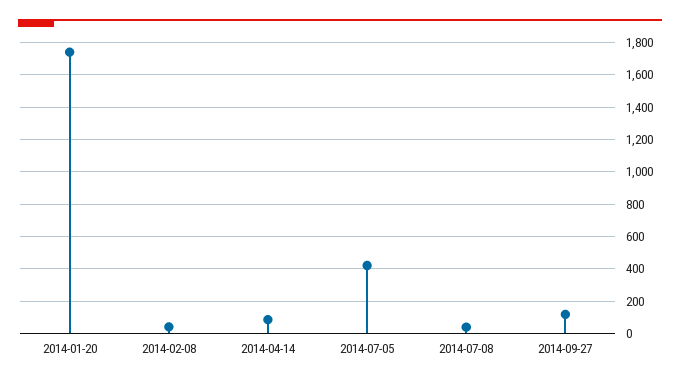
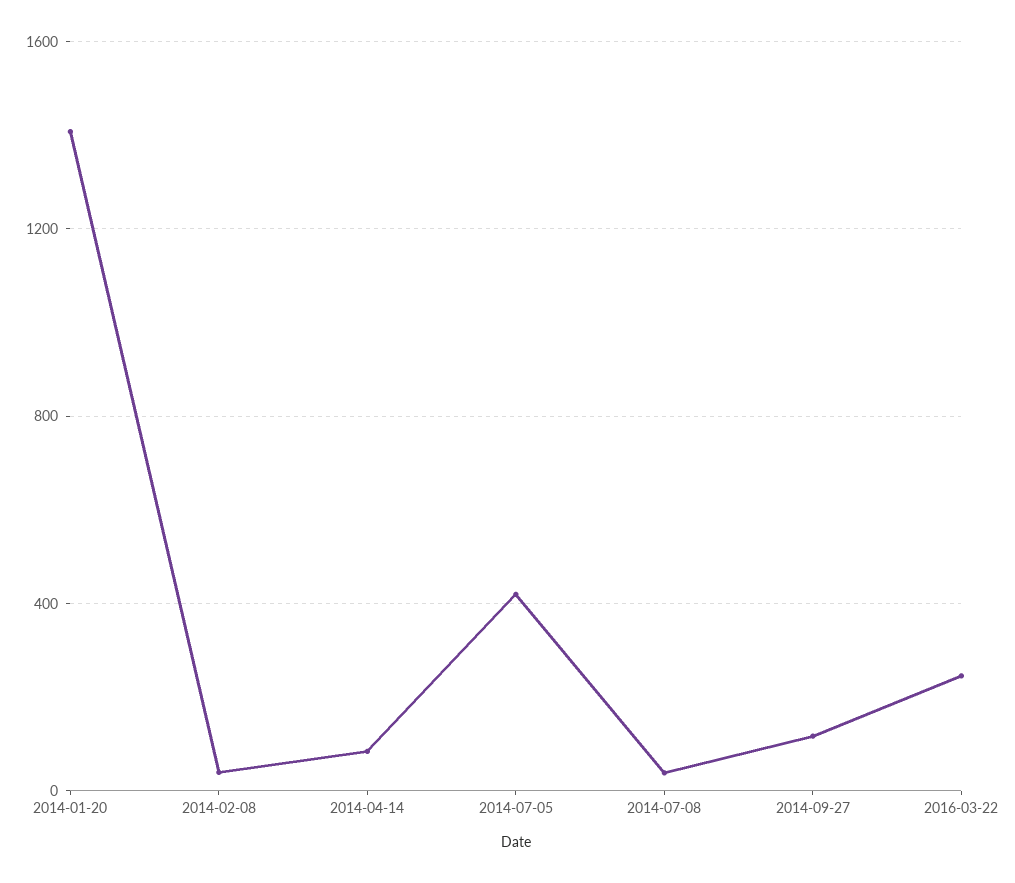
2014-01-20: 1750 -> 1400
2016-03-22: none -> 250

